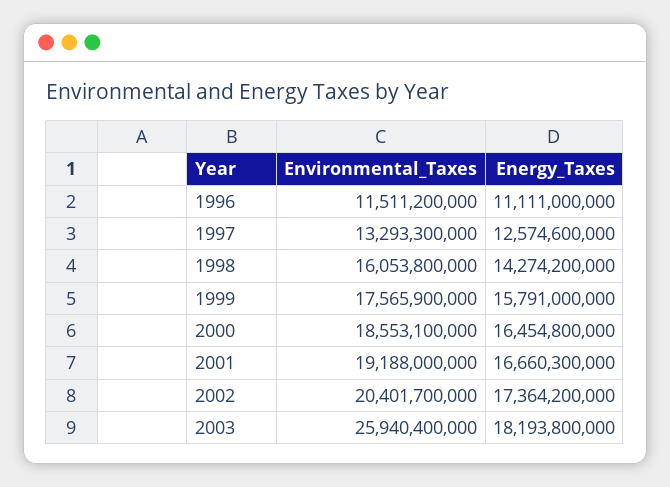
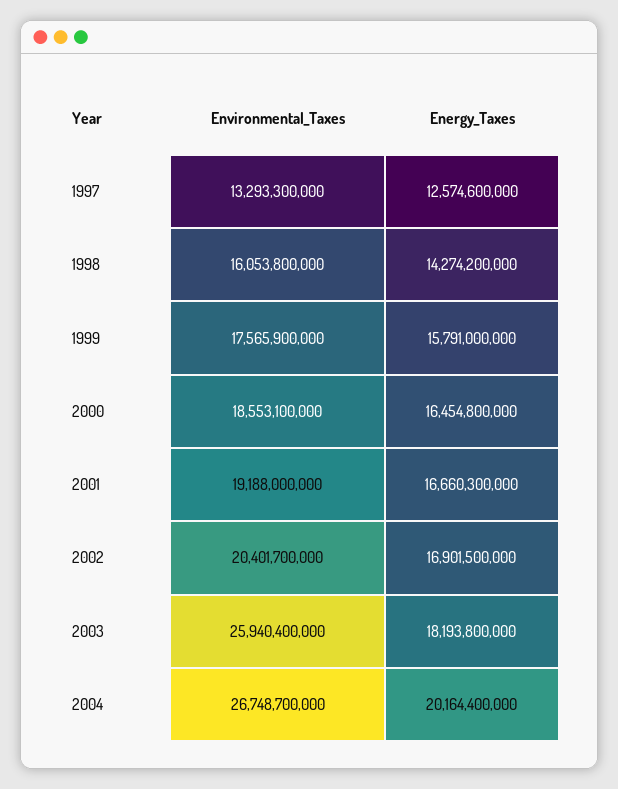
Environmental_Taxes, 1996: 11511200000 -> none
Energy_Taxes, 1996: 11111000000 -> none
Energy_Taxes, 2002: 17364200000 -> 16901500000
Environmental_Taxes, 2004: none -> 26748700000
Energy_Taxes, 2004: none -> 20164400000

